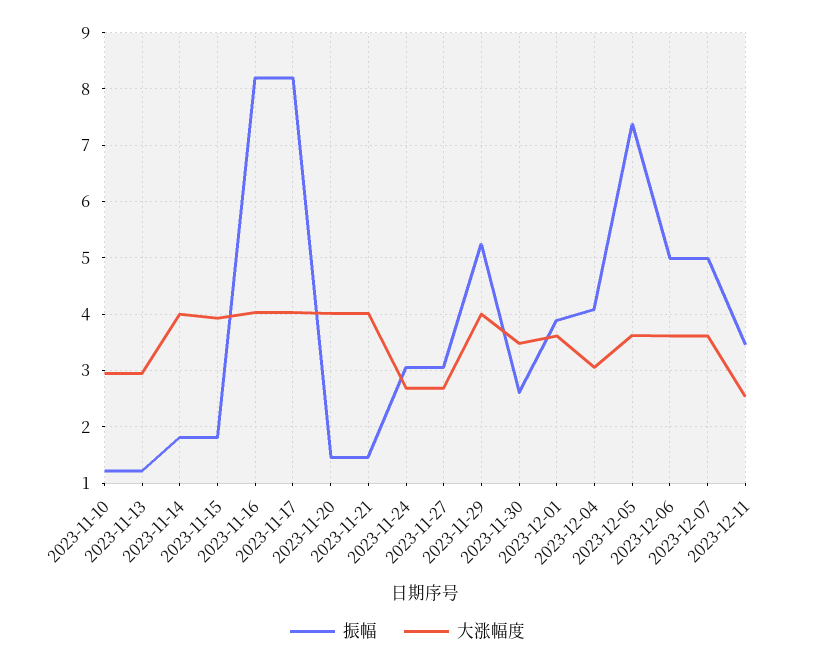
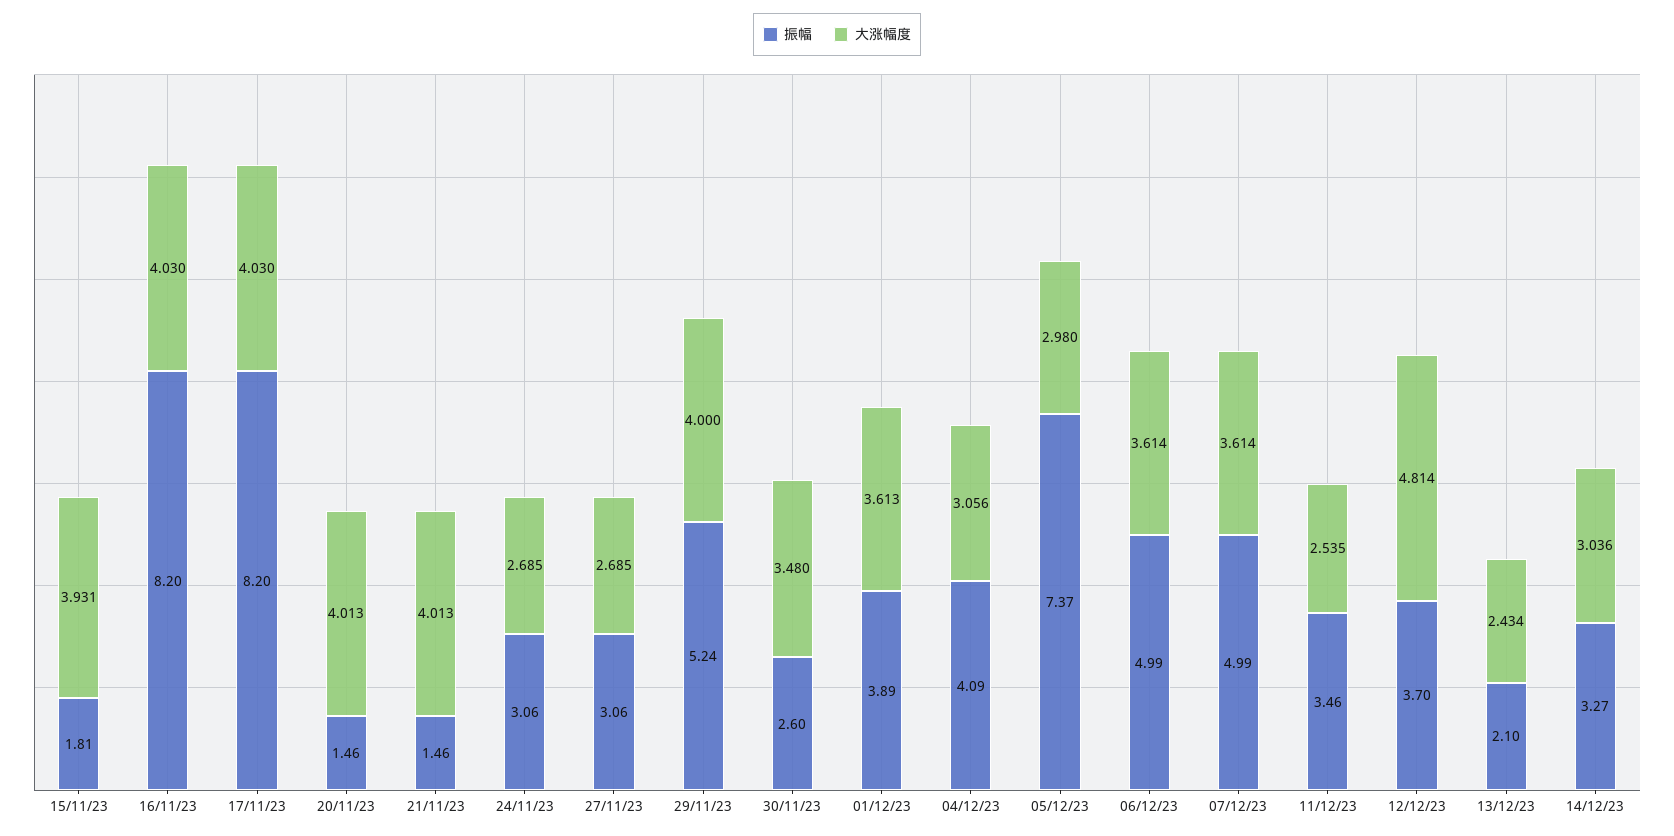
振幅, 2023-11-10: 1.2 -> none
大涨幅度, 2023-11-10: 3 -> none
振幅, 2023-11-13: 1.2 -> none
大涨幅度, 2023-11-13: 3 -> none
振幅, 2023-11-14: 1.8 -> none
大涨幅度, 2023-11-14: 4 -> none
大涨幅度, 2023-12-05: 3.6 -> 2.98
振幅, 12/12/23: none -> 3.7
大涨幅度, 12/12/23: none -> 4.814
振幅, 13/12/23: none -> 2.1
大涨幅度, 13/12/23: none -> 2.434
振幅, 14/12/23: none -> 3.27
大涨幅度, 14/12/23: none -> 3.036

